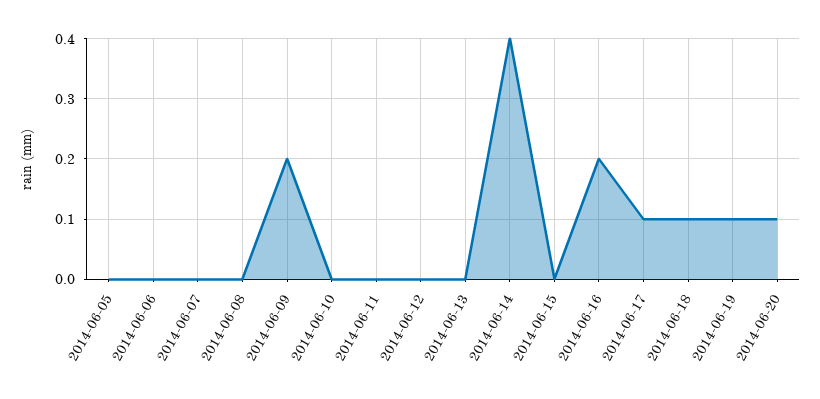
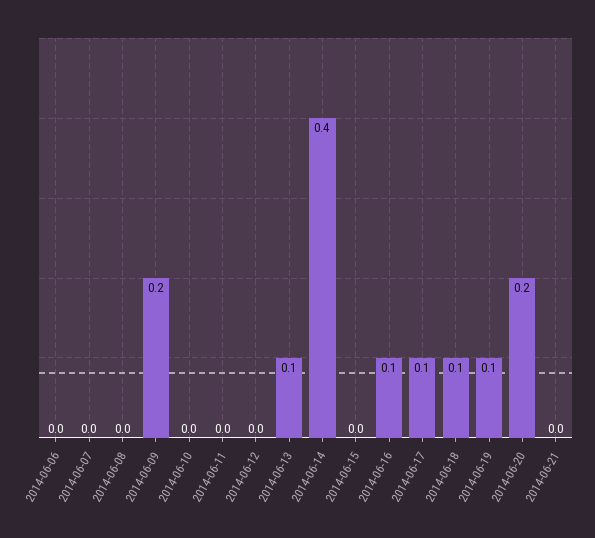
2014-06-05: 0 -> none
2014-06-13: 0 -> 0.1
2014-06-16: 0.2 -> 0.1
2014-06-20: 0.1 -> 0.2
2014-06-21: none -> 0

